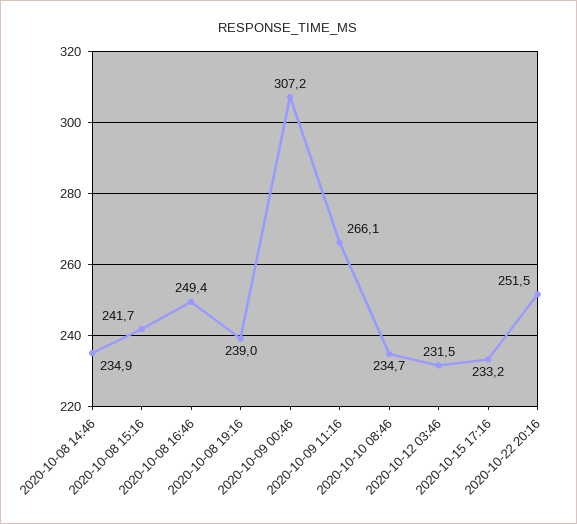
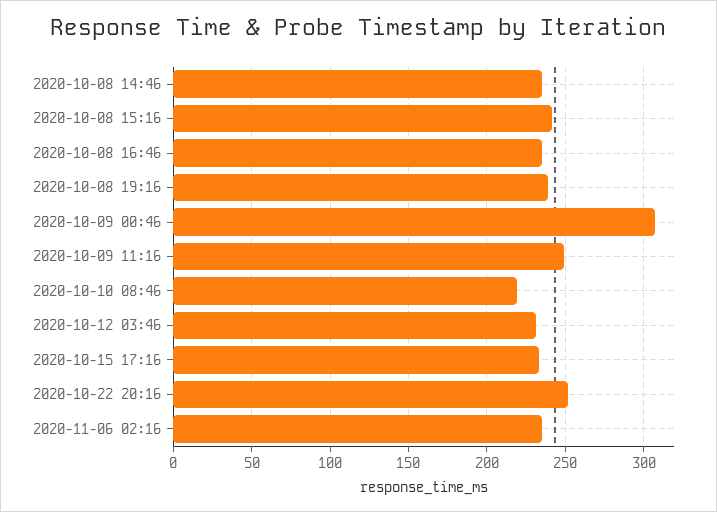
2020-10-08 16:46: 249.4 -> 235
2020-10-09 11:16: 266.1 -> 250
2020-10-10 08:46: 234.7 -> 220
2020-11-06 02:16: none -> 235

